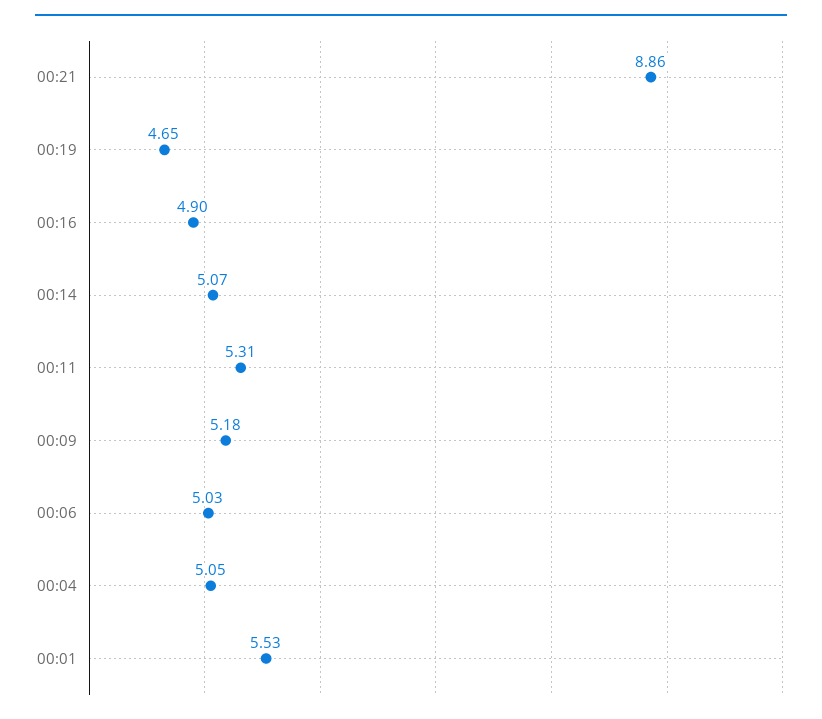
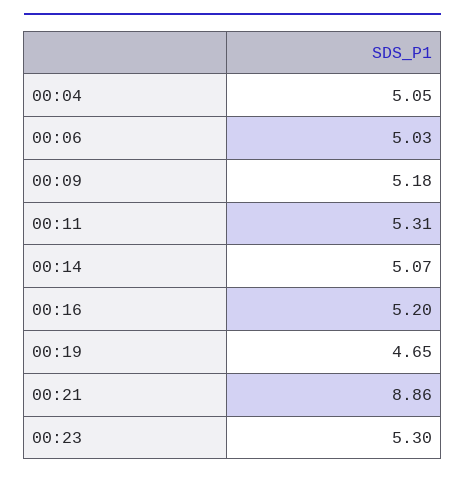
00:16: 4.9 -> 5.2
00:01: 5.53 -> none
00:23: none -> 5.3

